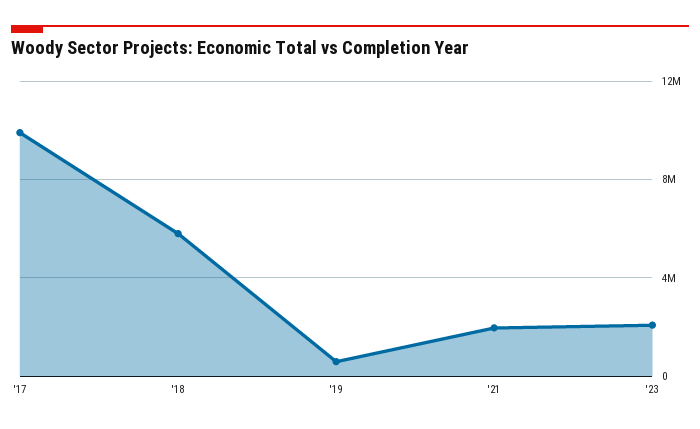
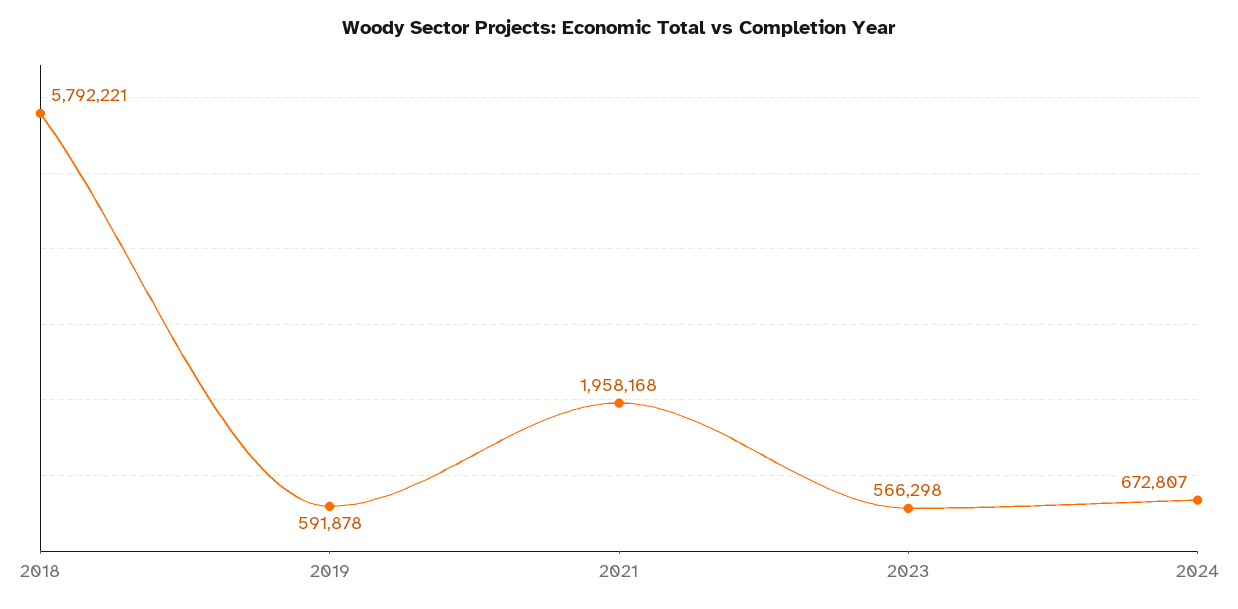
'17: 10000000 -> none
'23: 2000000 -> 566298
2024: none -> 672807

